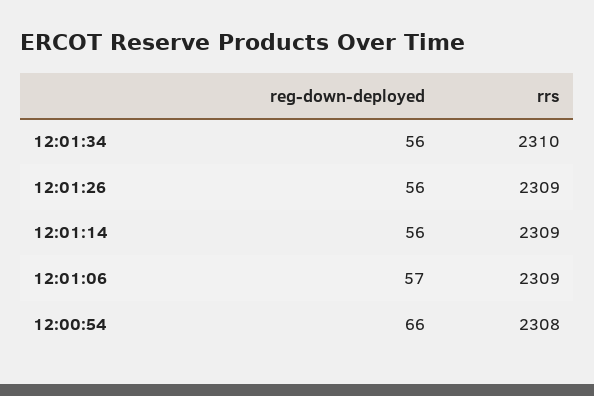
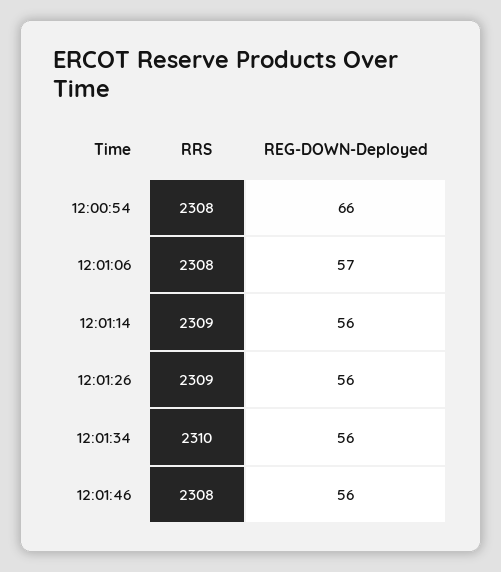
rrs, 12:01:06: 2309 -> 2308
rrs, 12:01:46: none -> 2308
reg-down-deployed, 12:01:46: none -> 56

